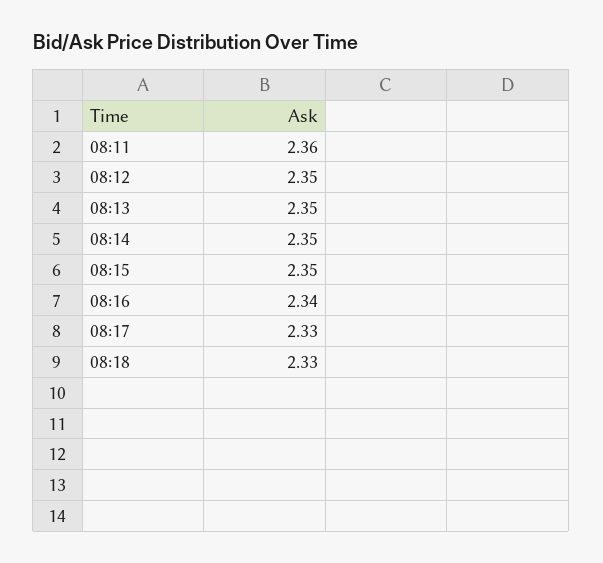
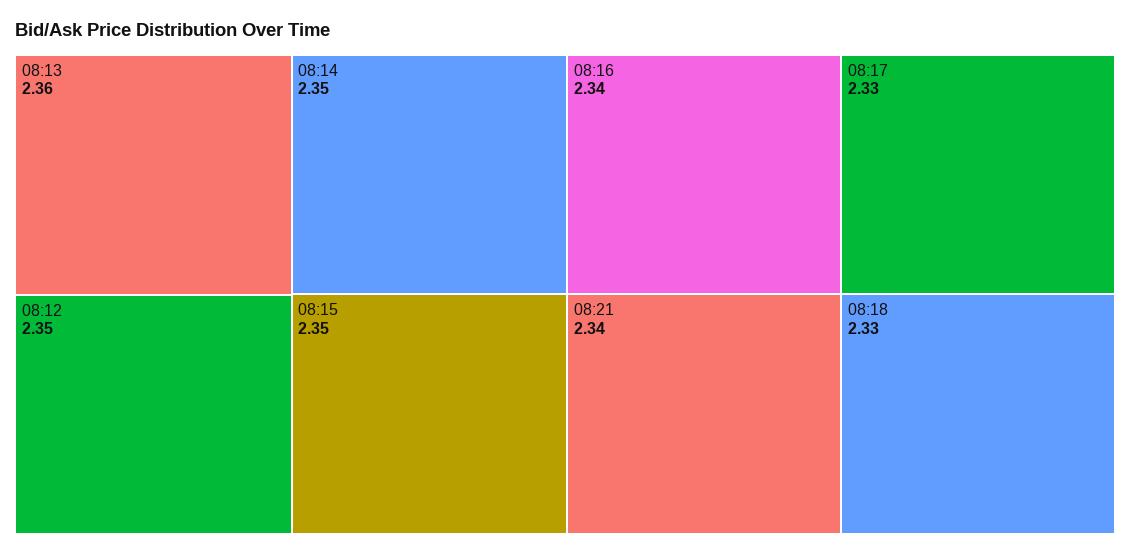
08:11: 2.36 -> none
08:13: 2.35 -> 2.36
08:21: none -> 2.34

